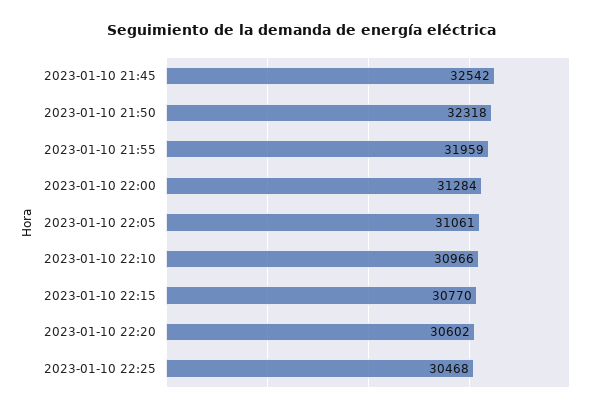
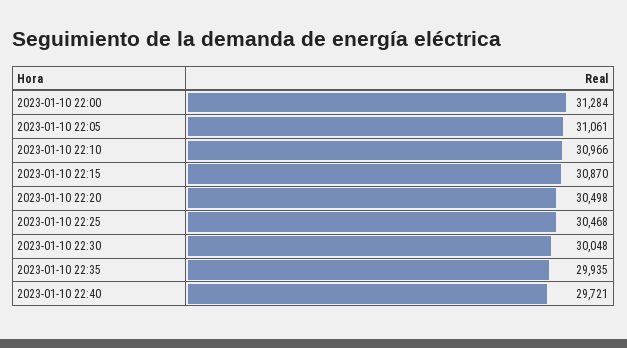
2023-01-10 21:45: 32542 -> none
2023-01-10 21:50: 32318 -> none
2023-01-10 21:55: 31959 -> none
2023-01-10 22:15: 30770 -> 30870
2023-01-10 22:20: 30602 -> 30498
2023-01-10 22:30: none -> 30048
2023-01-10 22:35: none -> 29935
2023-01-10 22:40: none -> 29721

